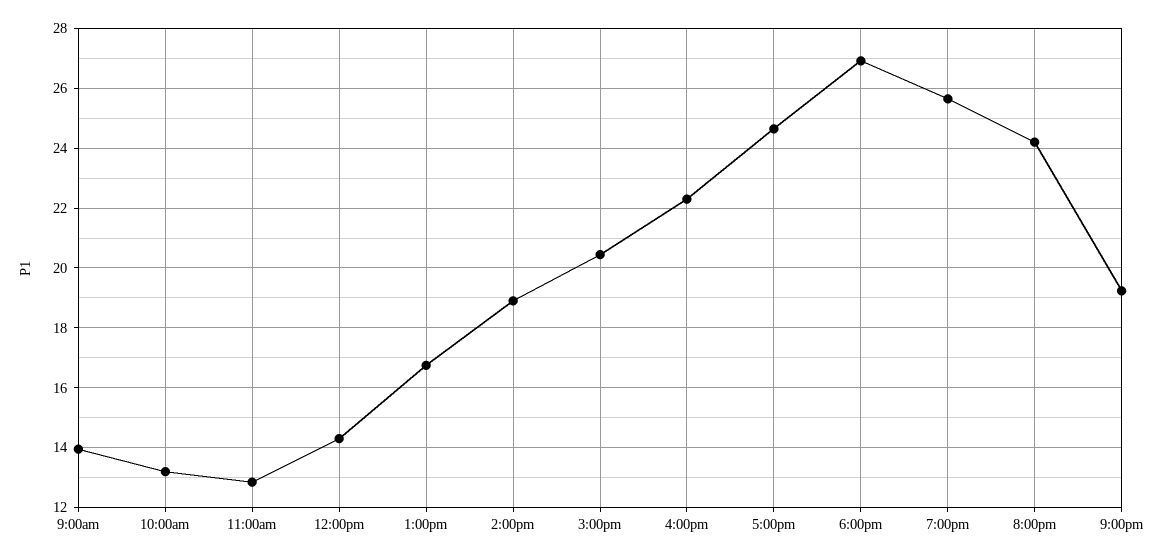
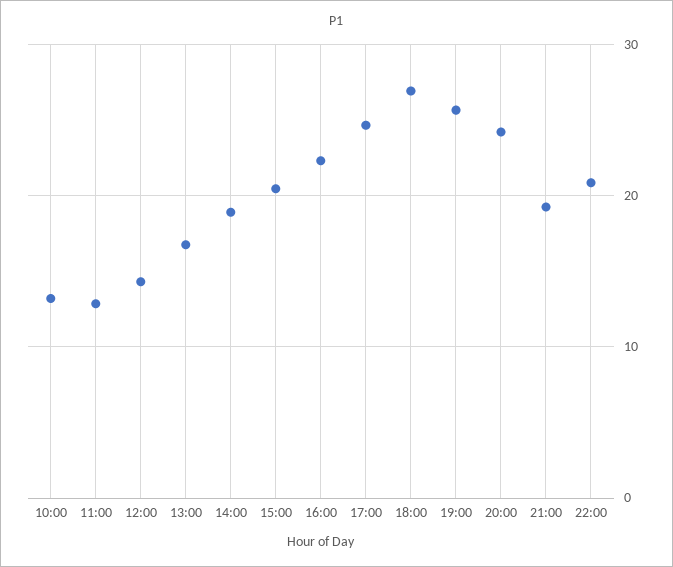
9:00am: 14 -> none
22:00: none -> 21

